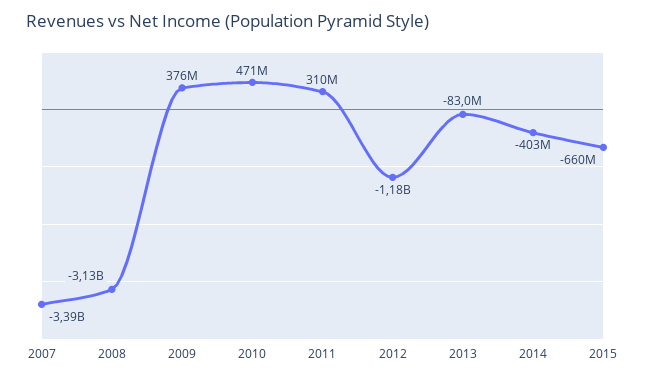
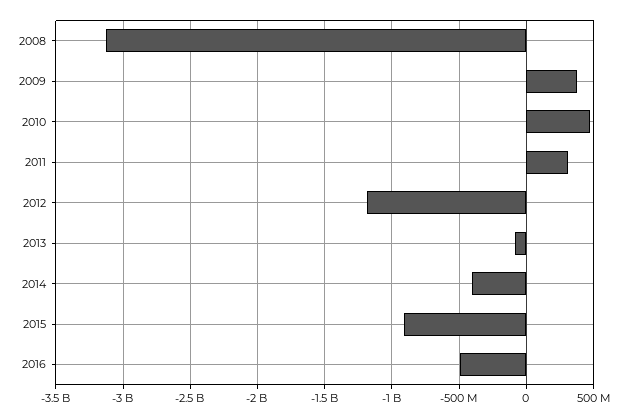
2007: -3390000000 -> none
2015: -660000000 -> -900000000
2016: none -> -500000000

